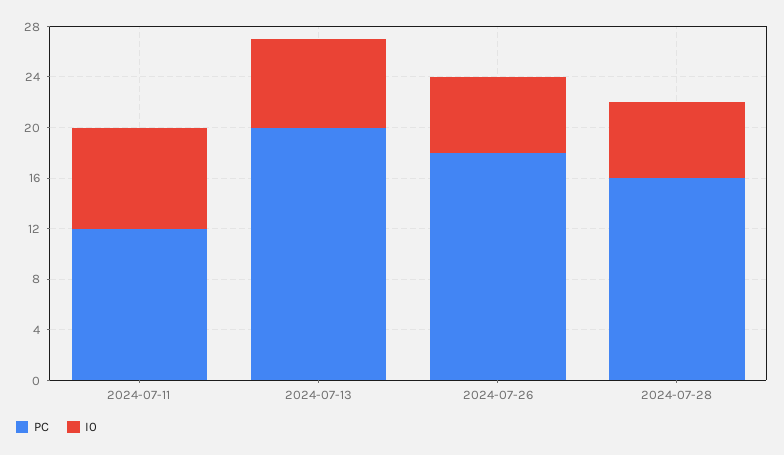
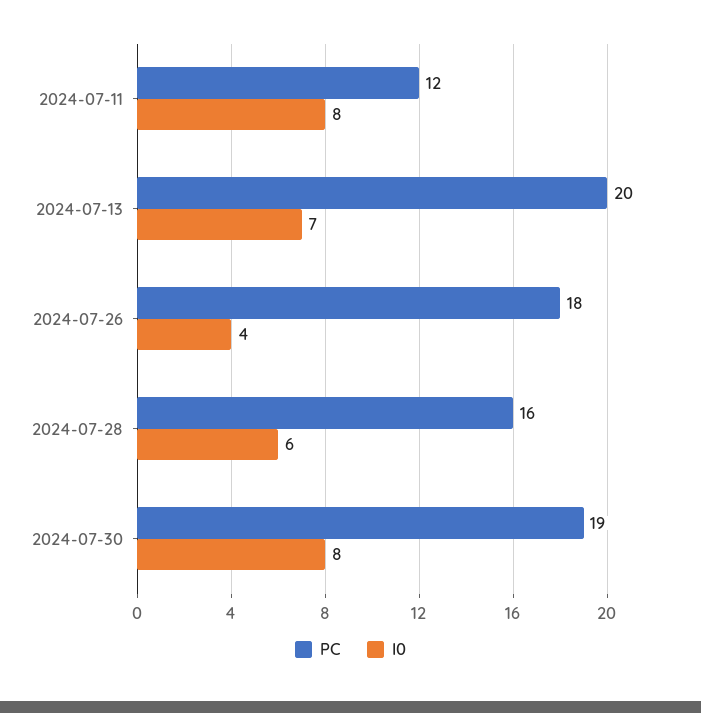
I0, 2024-07-26: 6 -> 4
PC, 2024-07-30: none -> 19
I0, 2024-07-30: none -> 8

